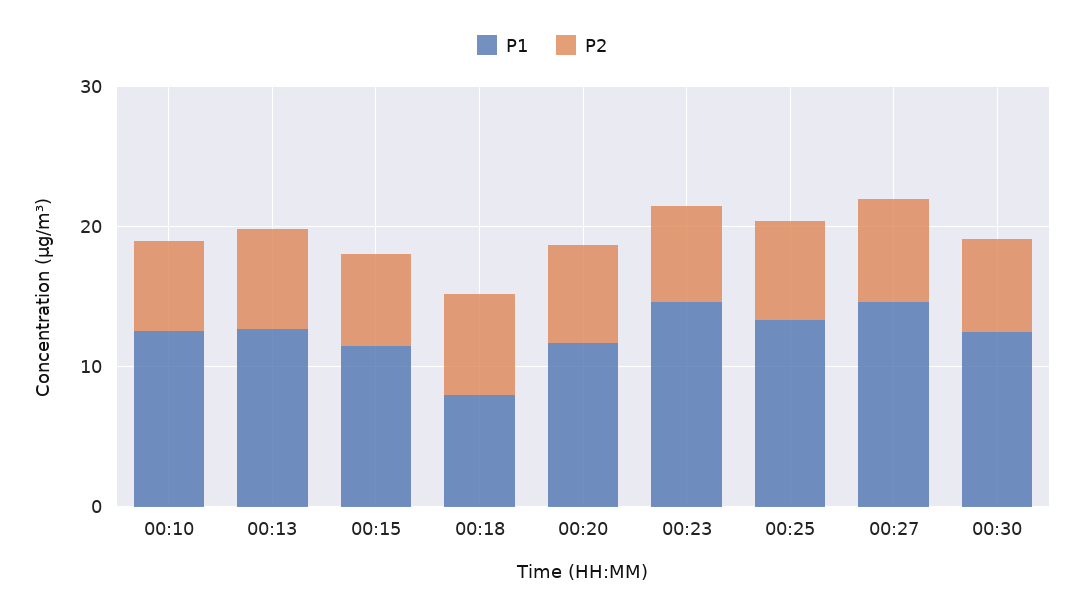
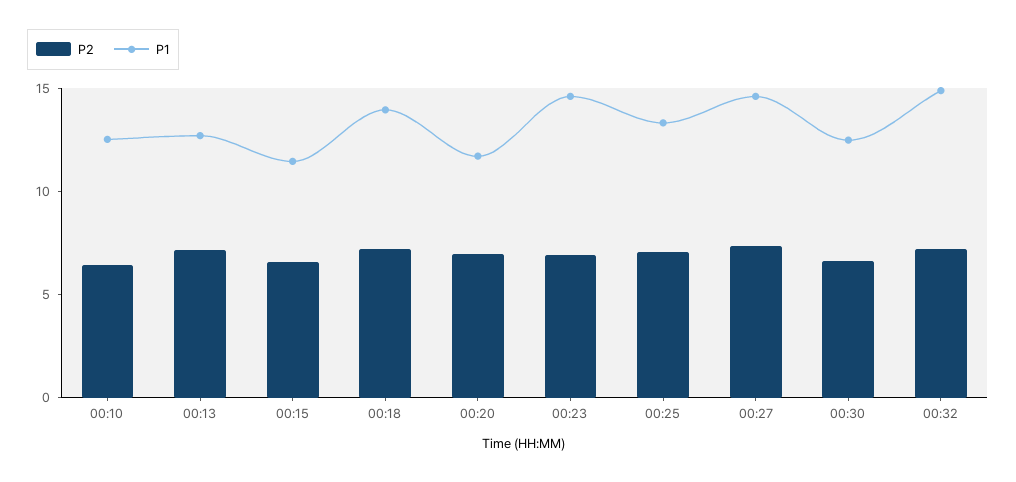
P1, 00:18: 8 -> 14
P2, 00:32: none -> 7
P1, 00:32: none -> 15

